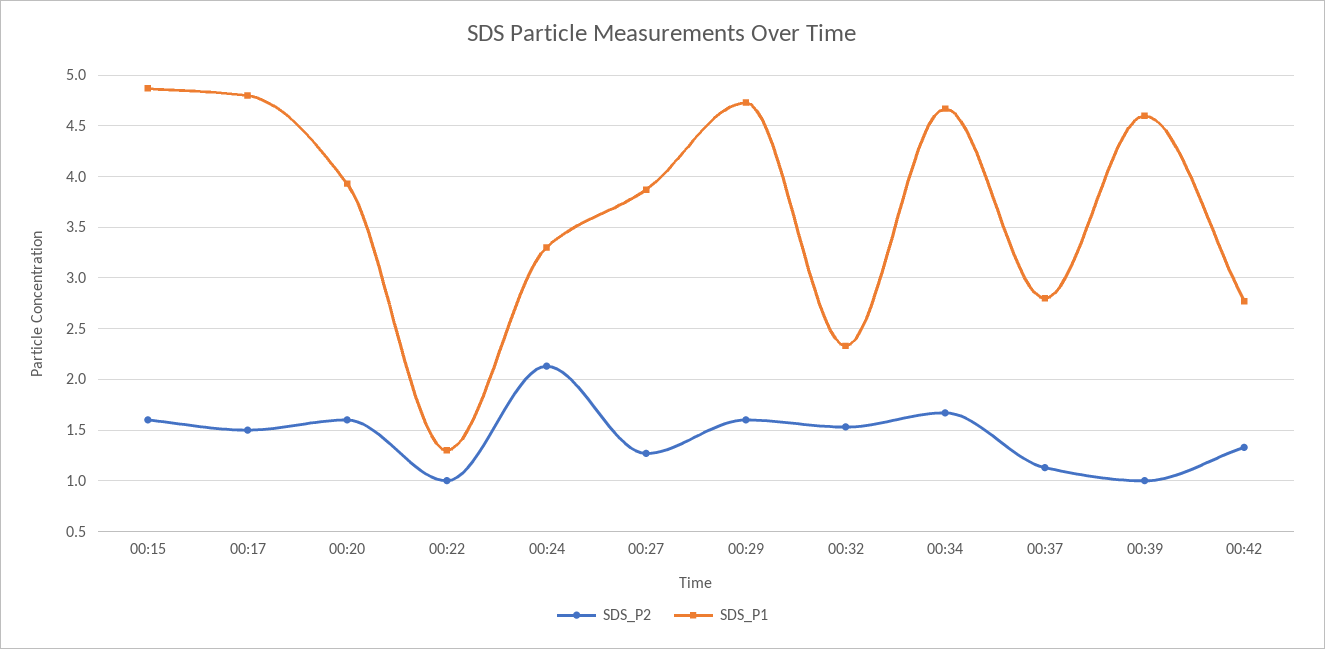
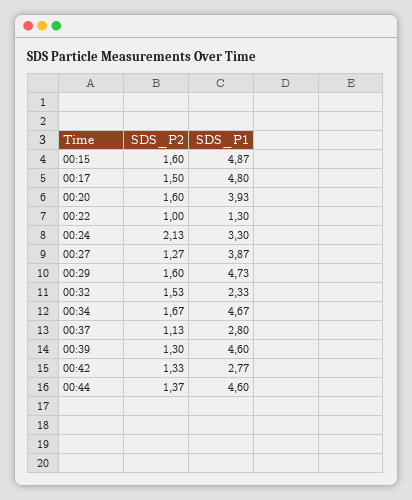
SDS_P2, 00:39: 1 -> 1.3
SDS_P2, 00:44: none -> 1.37
SDS_P1, 00:44: none -> 4.6

